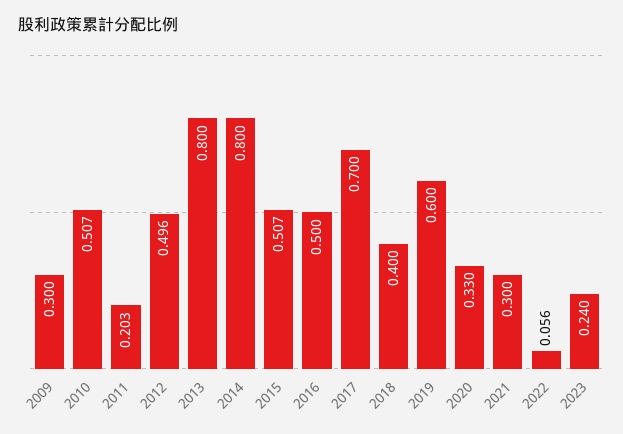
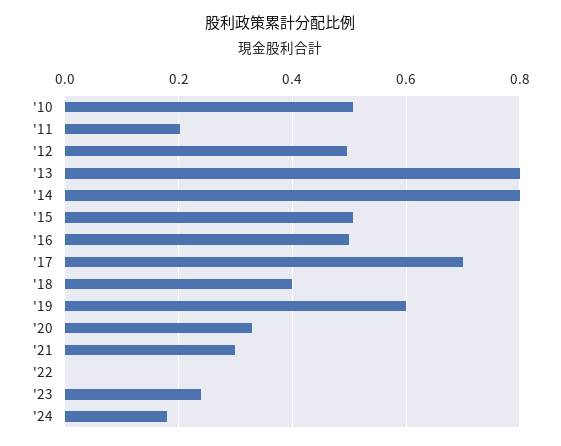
2009: 0.3 -> none
2022: 0.056 -> 0
'24: none -> 0.18

